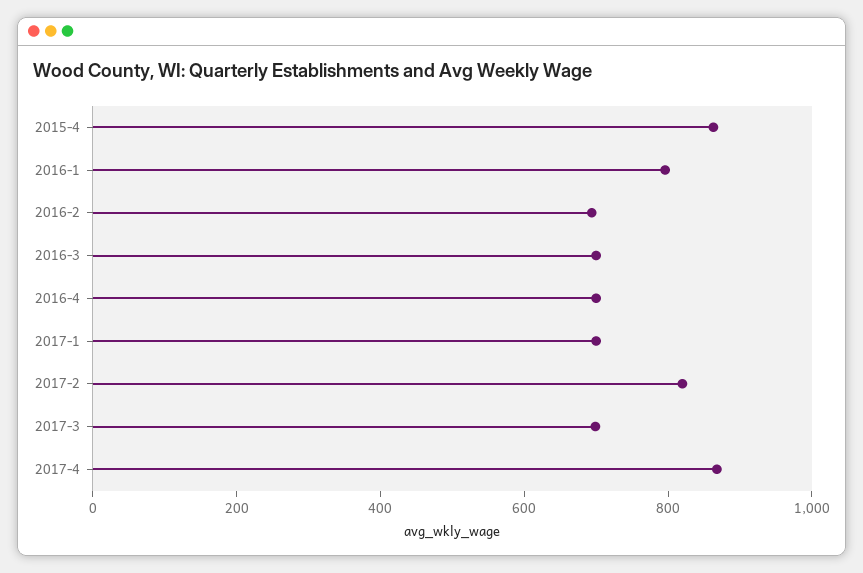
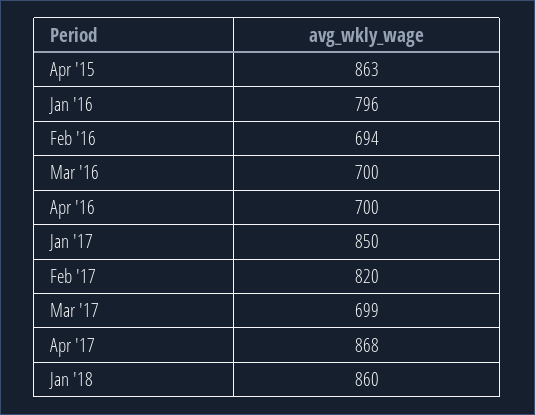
2017-1: 700 -> 850
Jan '18: none -> 860

